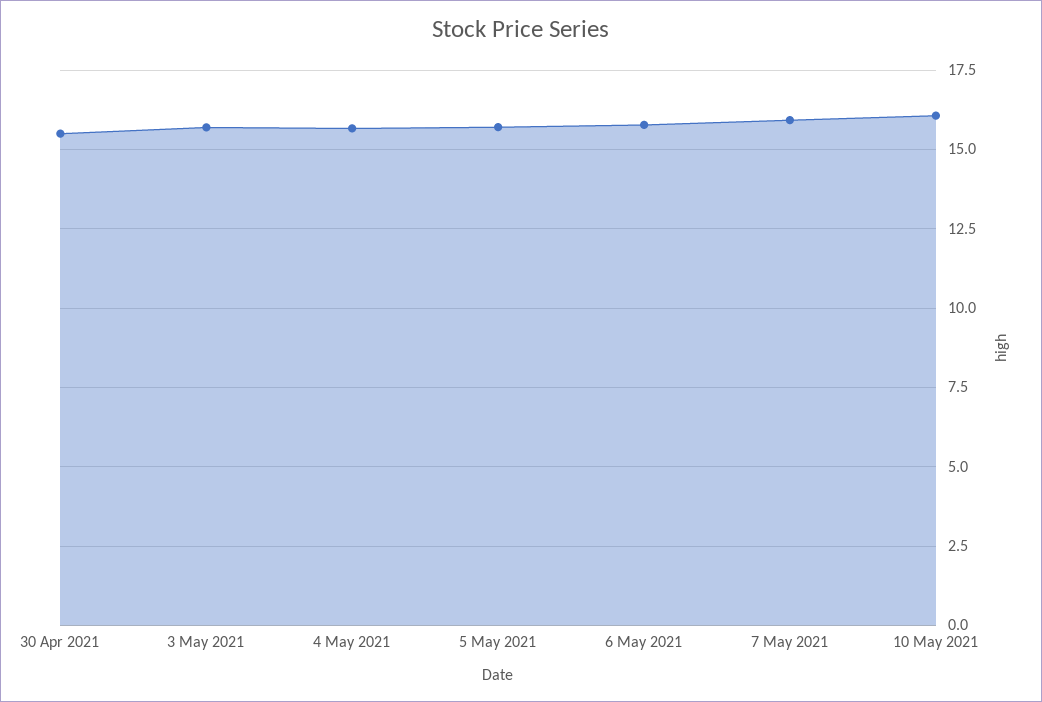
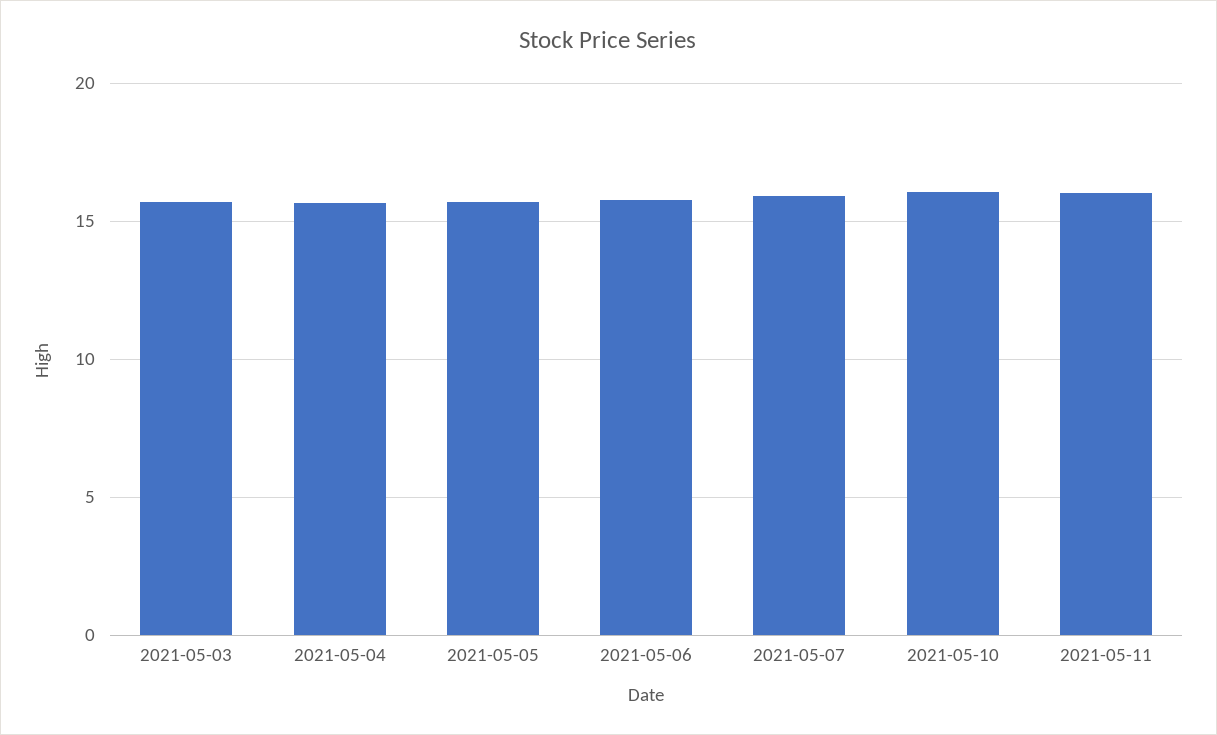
30 Apr 2021: 15.5 -> none
2021-05-11: none -> 16

